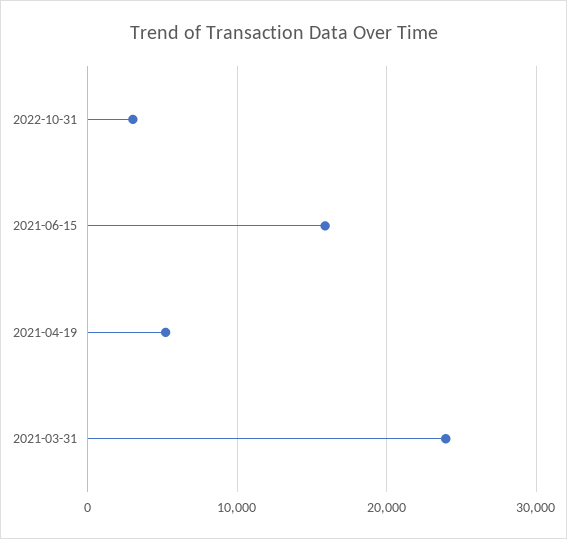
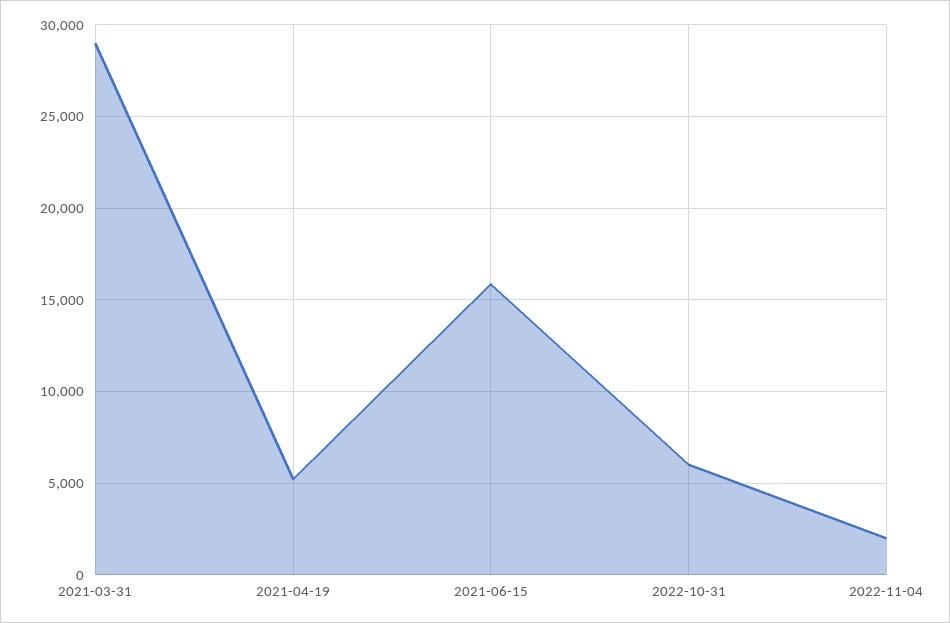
2022-10-31: 3000 -> 6000
2021-03-31: 24000 -> 29000
2022-11-04: none -> 2000

